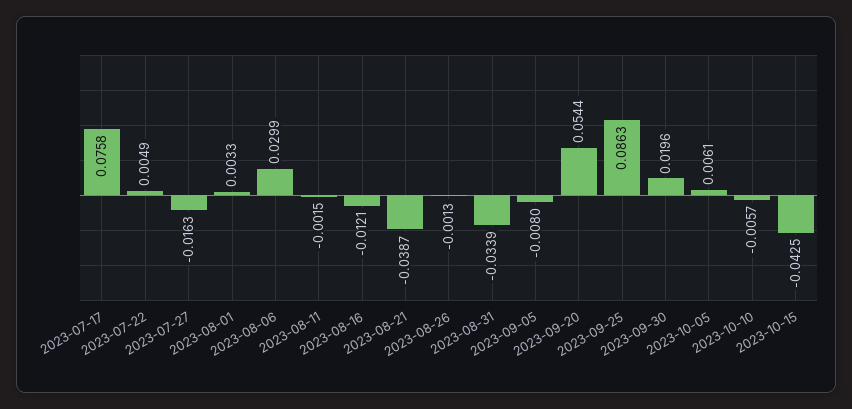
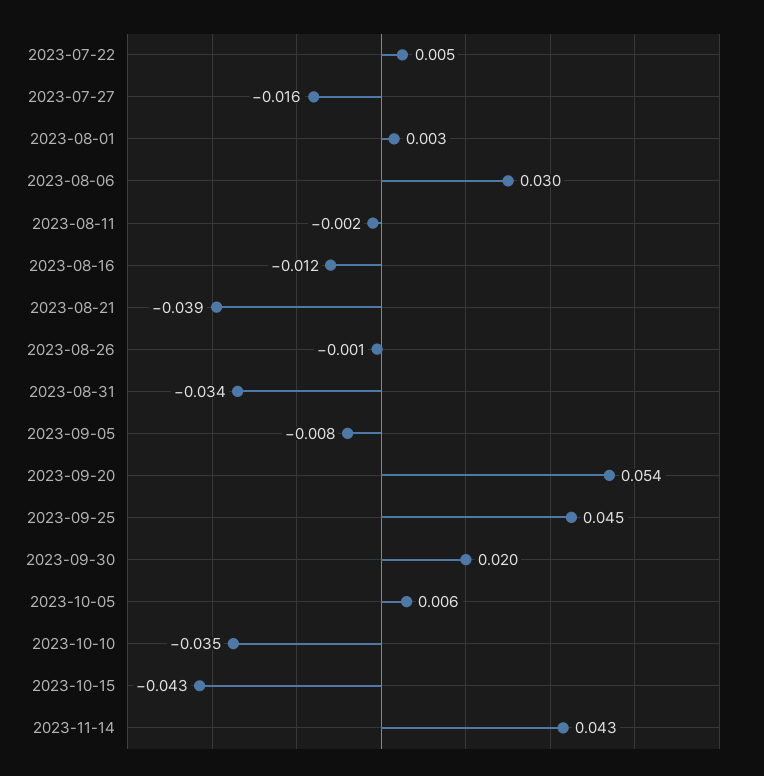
2023-07-17: 0.0758 -> none
2023-09-25: 0.0863 -> 0.045
2023-10-10: -0.0057 -> -0.035
2023-11-14: none -> 0.043

